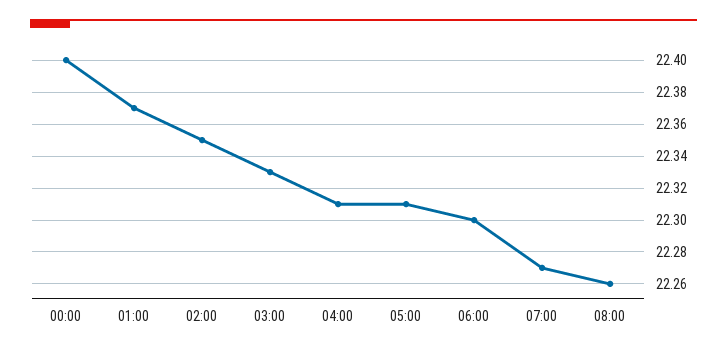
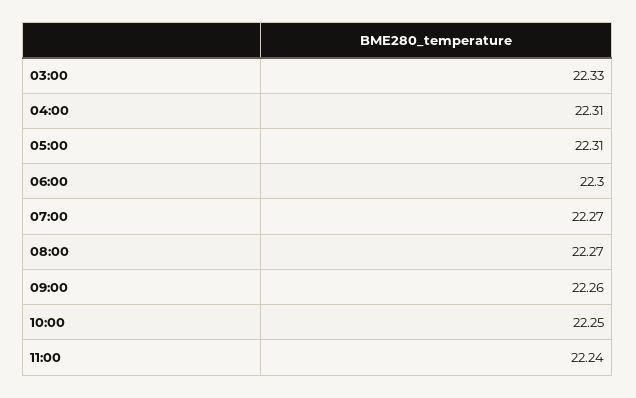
00:00: 22.4 -> none
01:00: 22.37 -> none
02:00: 22.35 -> none
08:00: 22.26 -> 22.27
09:00: none -> 22.26
10:00: none -> 22.25
11:00: none -> 22.24

